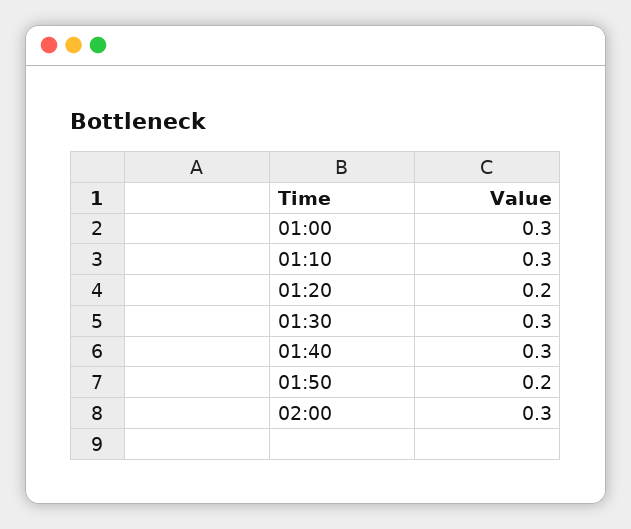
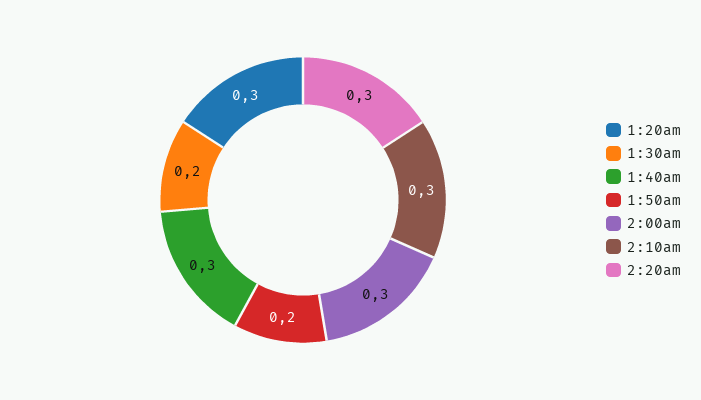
01:00: 0.3 -> none
01:10: 0.3 -> none
01:20: 0.2 -> 0.3
01:30: 0.3 -> 0.2
2:10am: none -> 0.3
2:20am: none -> 0.3

